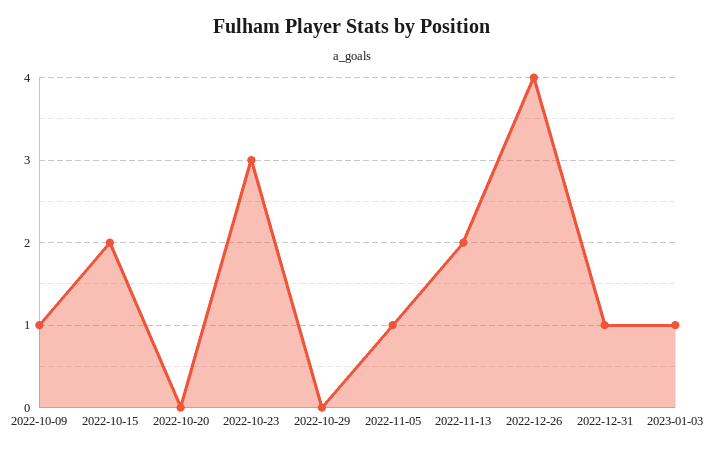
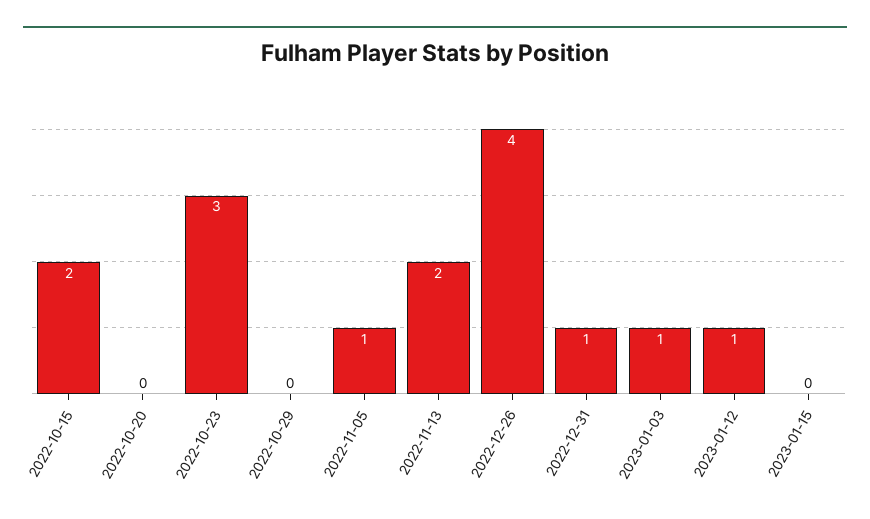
2022-10-09: 1 -> none
2023-01-12: none -> 1
2023-01-15: none -> 0

